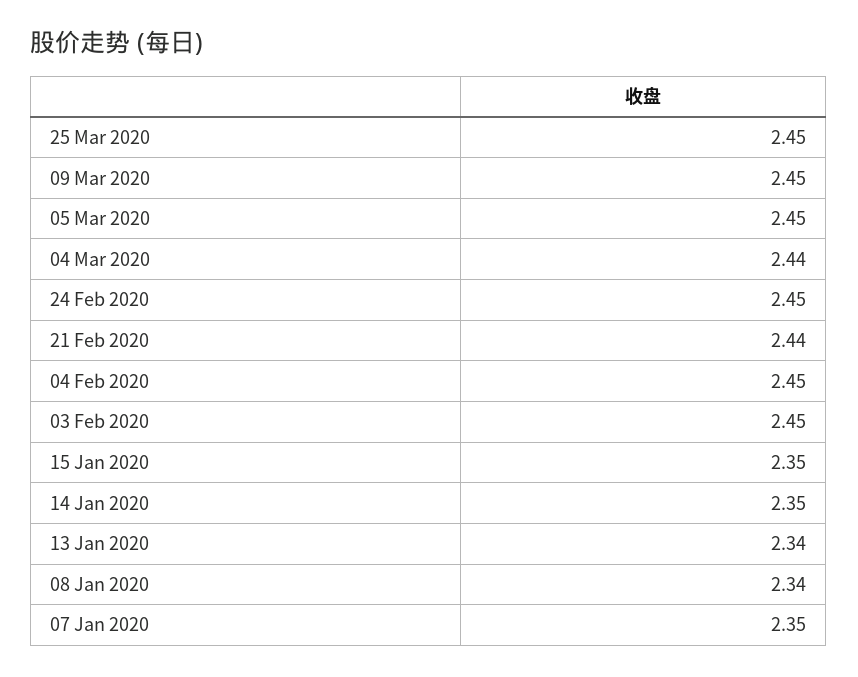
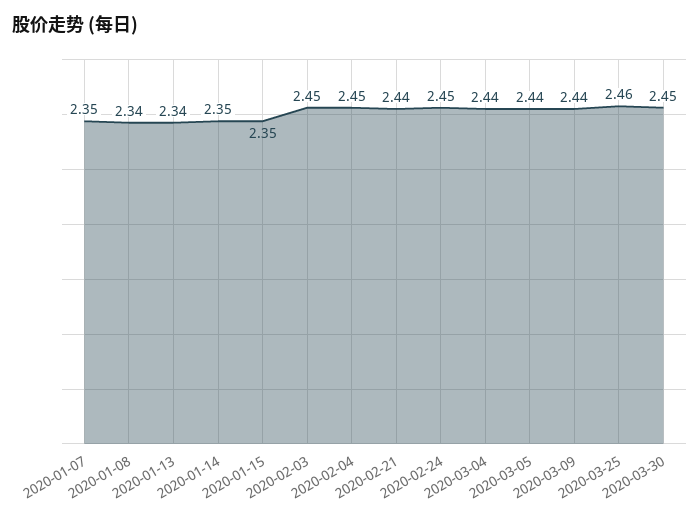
25 Mar 2020: 2.45 -> 2.46
09 Mar 2020: 2.45 -> 2.44
05 Mar 2020: 2.45 -> 2.44
2020-03-30: none -> 2.45

